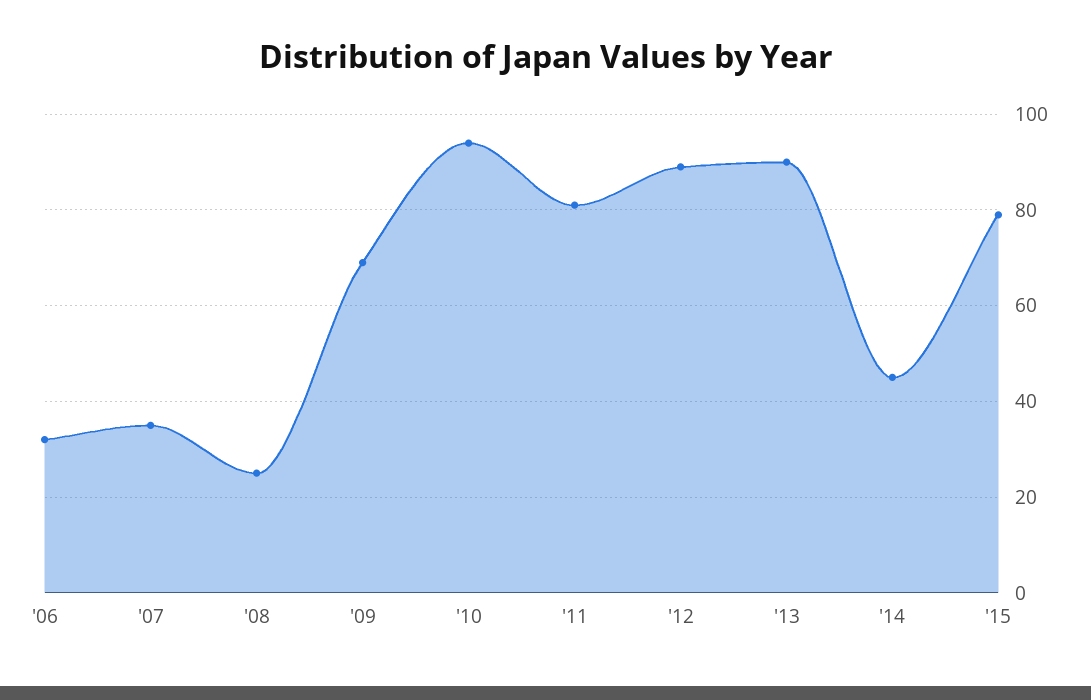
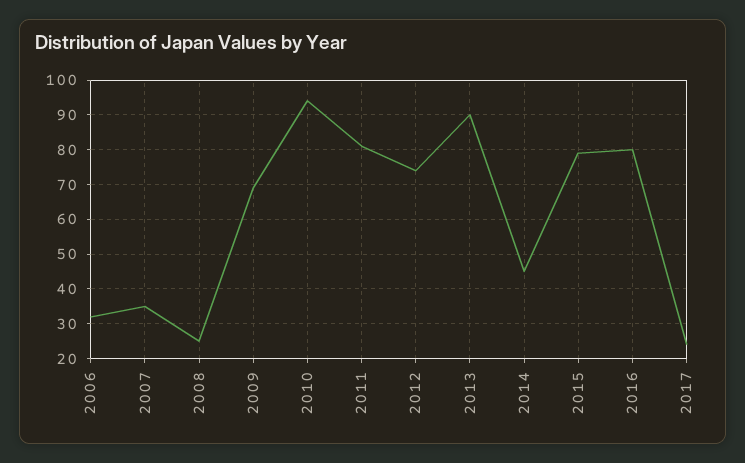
'12: 90 -> 75
2016: none -> 80
2017: none -> 25

